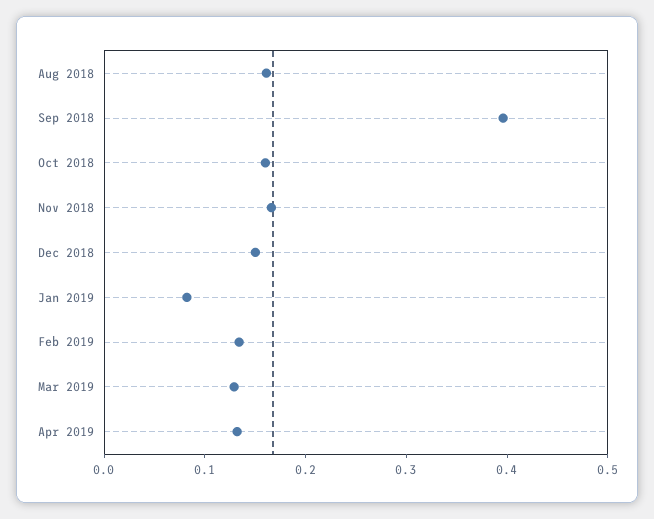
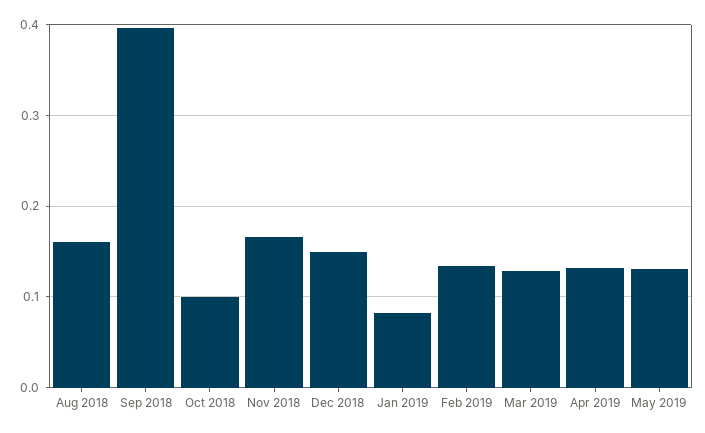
Oct 2018: 0.16 -> 0.1
May 2019: none -> 0.13

